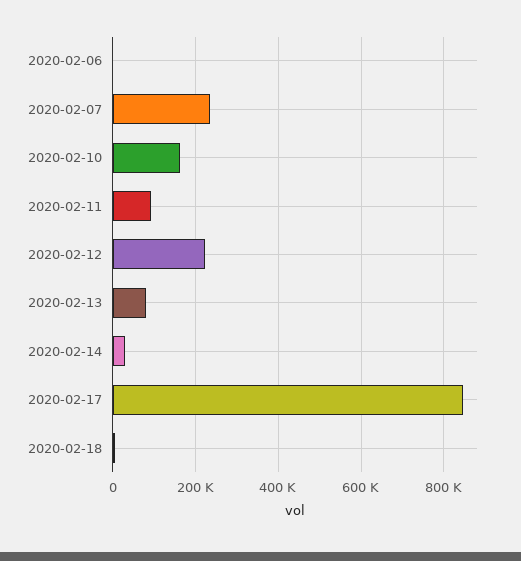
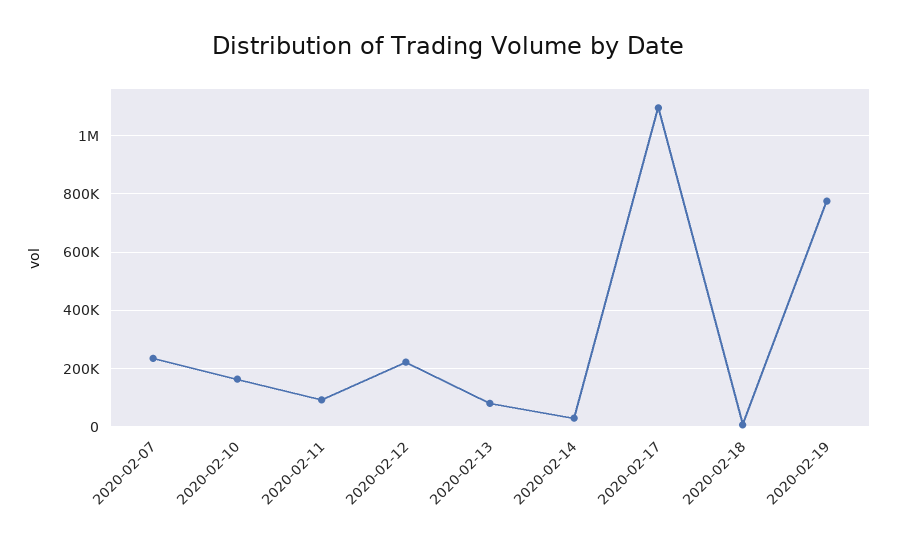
2020-02-06: 0 -> none
2020-02-17: 840000 -> 1100000
2020-02-19: none -> 775000

